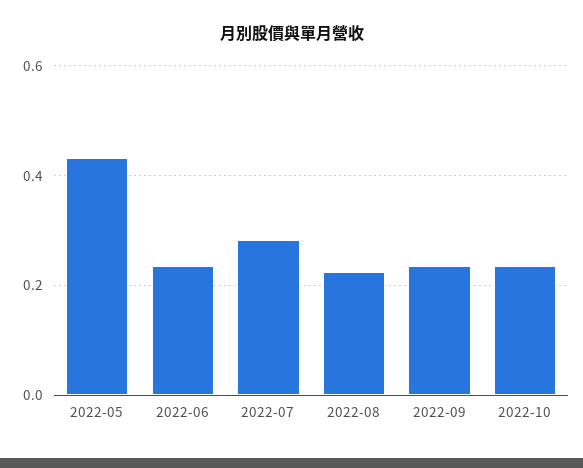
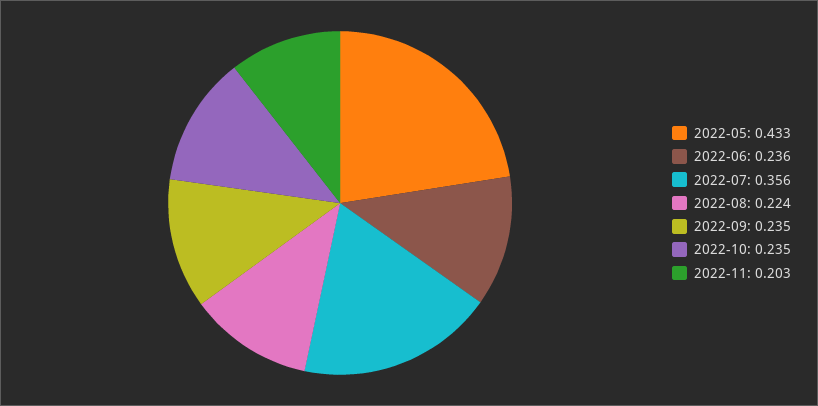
2022-07: 0.28 -> 0.356
2022-11: none -> 0.203

